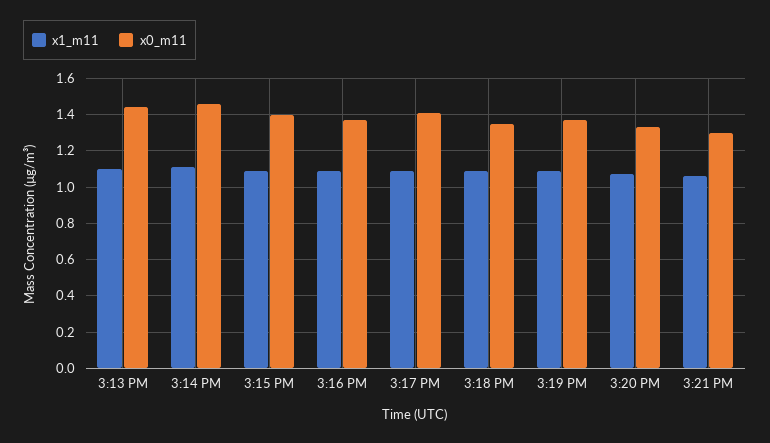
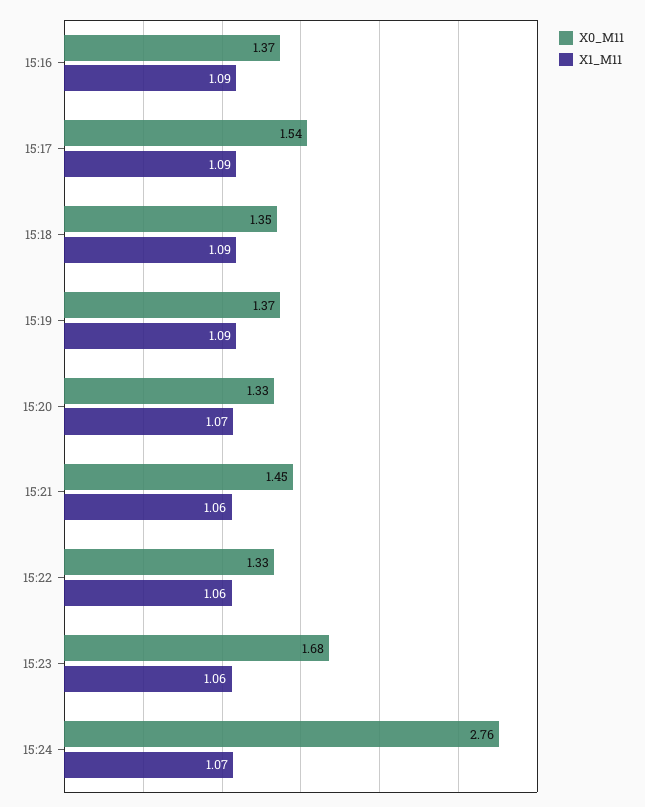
x1_m11, 3:13 PM: 1.1 -> none
x0_m11, 3:13 PM: 1.45 -> none
x1_m11, 3:14 PM: 1.1 -> none
x0_m11, 3:14 PM: 1.45 -> none
x1_m11, 3:15 PM: 1.1 -> none
x0_m11, 3:15 PM: 1.4 -> none
x0_m11, 3:17 PM: 1.4 -> 1.54
x0_m11, 3:21 PM: 1.3 -> 1.45
x0_m11, 15:22: none -> 1.33
x1_m11, 15:22: none -> 1.06
x0_m11, 15:23: none -> 1.68
x1_m11, 15:23: none -> 1.06
x0_m11, 15:24: none -> 2.76
x1_m11, 15:24: none -> 1.07

